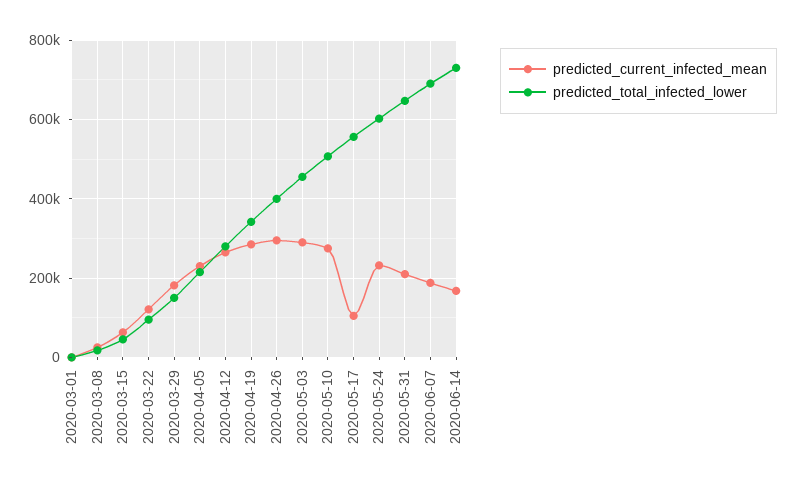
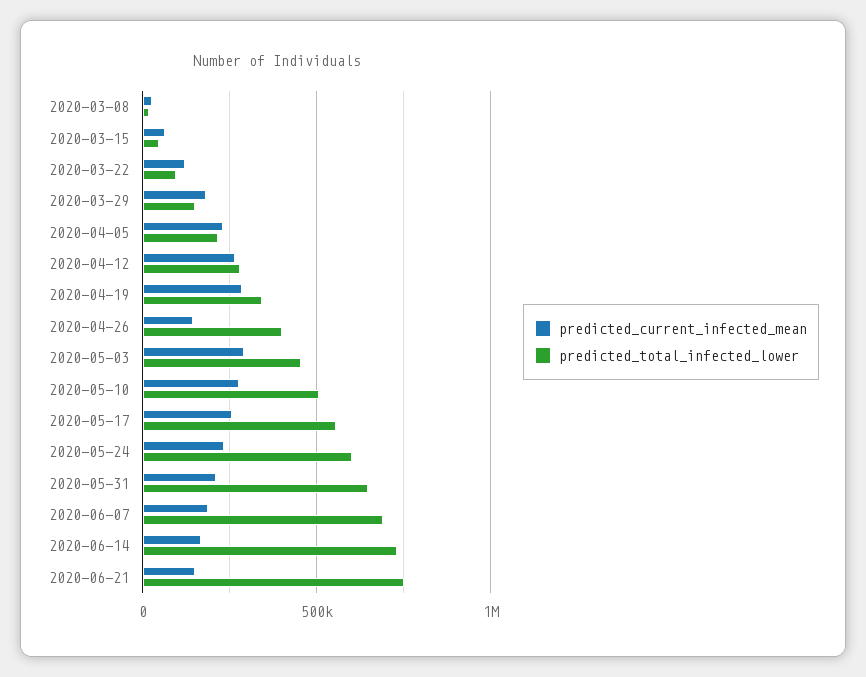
predicted_current_infected_mean, 2020-03-01: 0 -> none
predicted_total_infected_lower, 2020-03-01: 0 -> none
predicted_current_infected_mean, 2020-04-26: 300000 -> 150000
predicted_current_infected_mean, 2020-05-17: 100000 -> 250000
predicted_current_infected_mean, 2020-06-21: none -> 150000
predicted_total_infected_lower, 2020-06-21: none -> 750000

